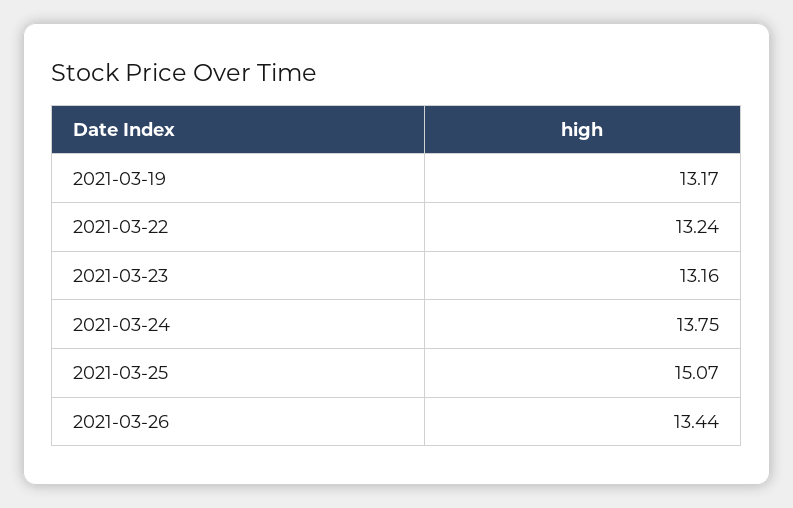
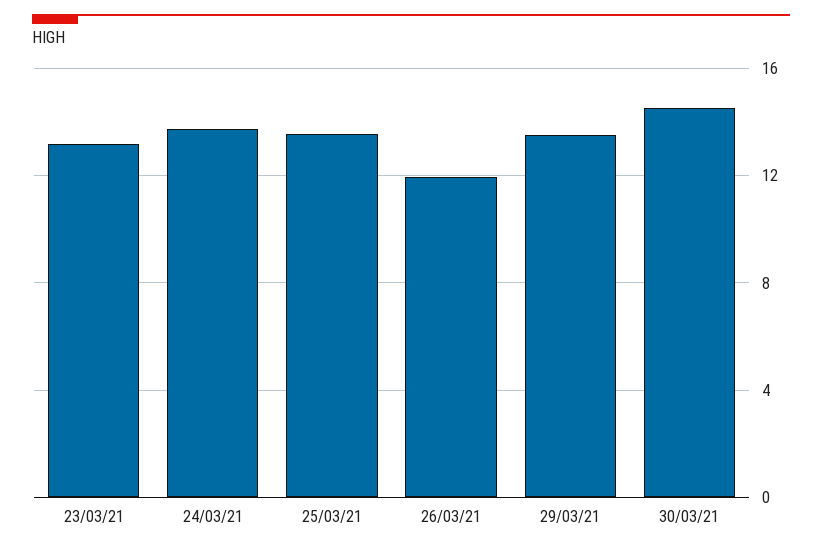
2021-03-19: 13.17 -> none
2021-03-22: 13.24 -> none
2021-03-25: 15.07 -> 13.5
2021-03-26: 13.44 -> 12
29/03/21: none -> 13.5
30/03/21: none -> 14.5

